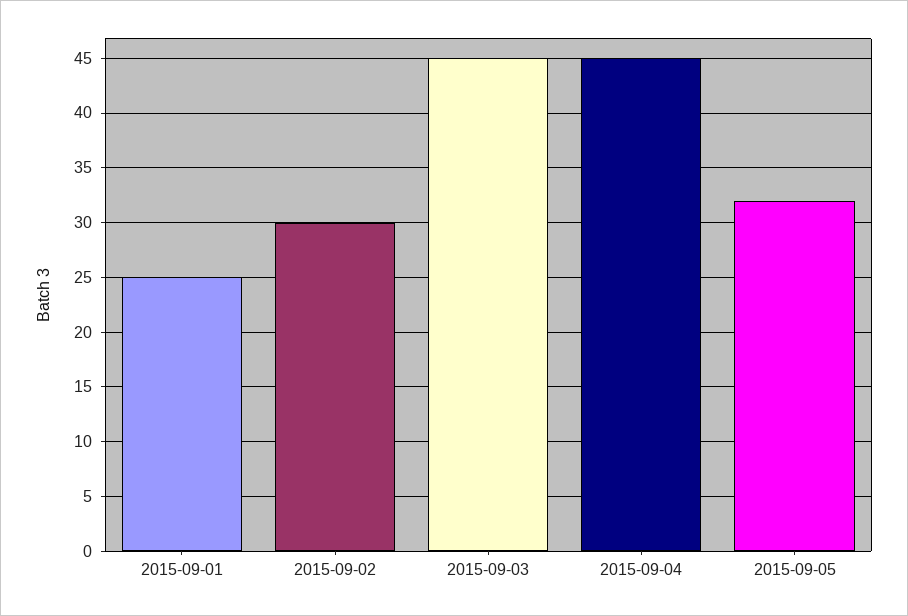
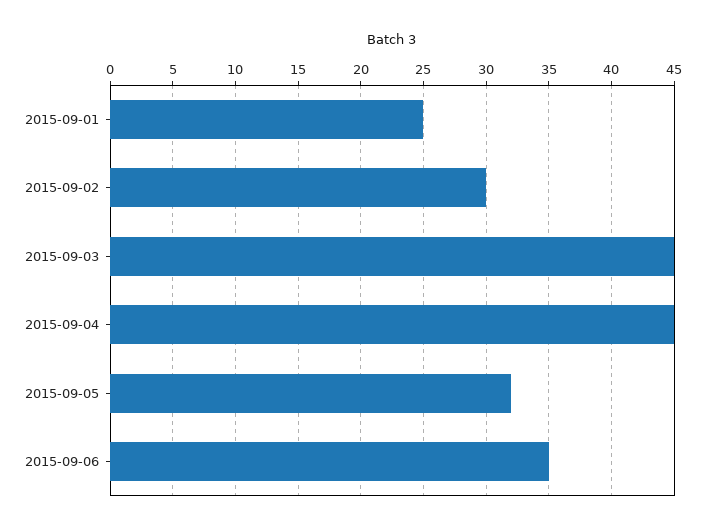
2015-09-06: none -> 35

